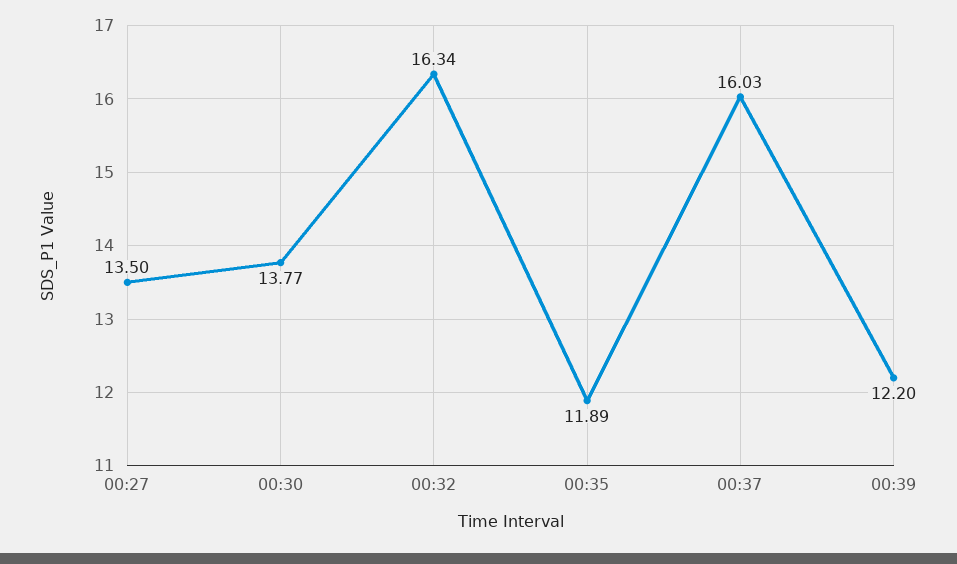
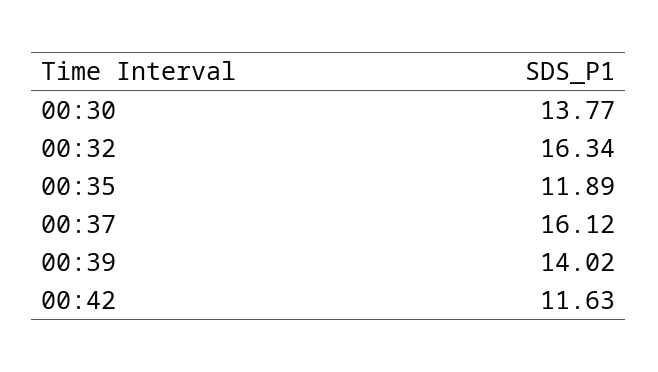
00:27: 13.5 -> none
00:37: 16.03 -> 16.12
00:39: 12.2 -> 14.02
00:42: none -> 11.63

